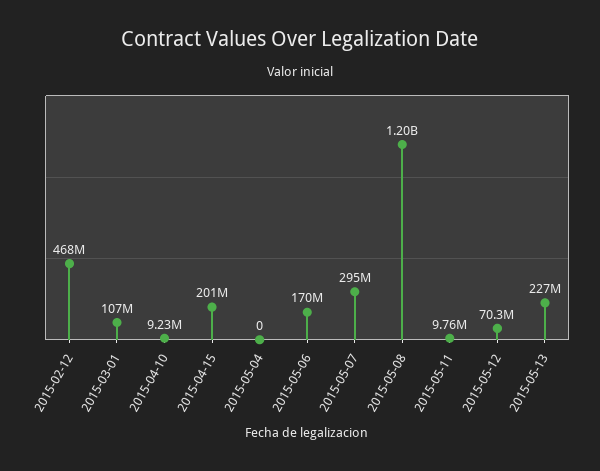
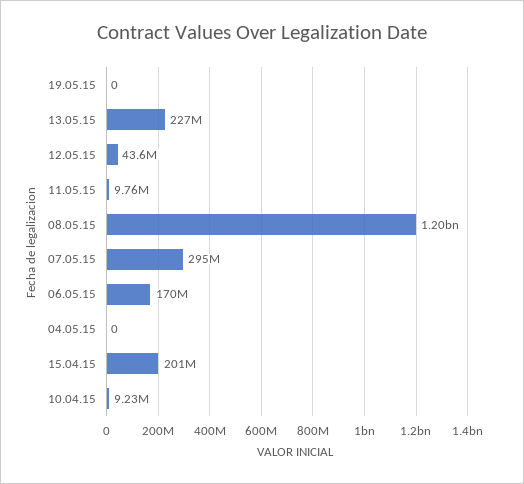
2015-02-12: 468000000 -> none
2015-03-01: 107000000 -> none
2015-05-12: 70300000 -> 43600000
19.05.15: none -> 0

